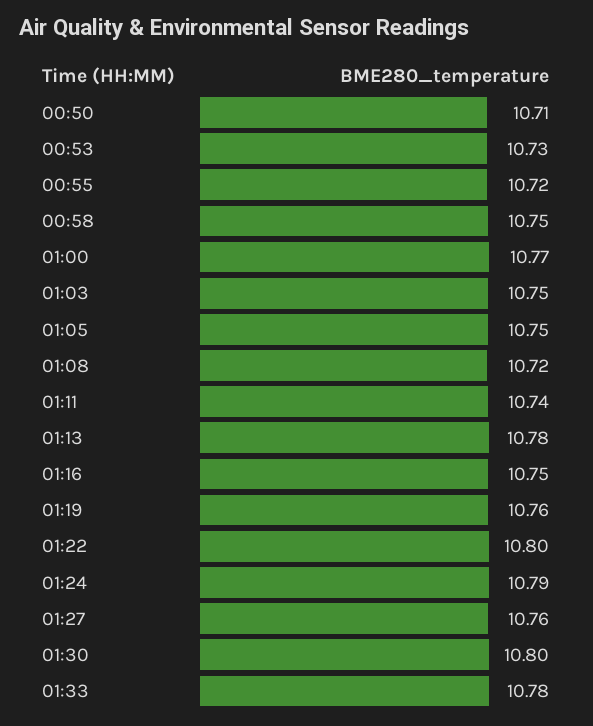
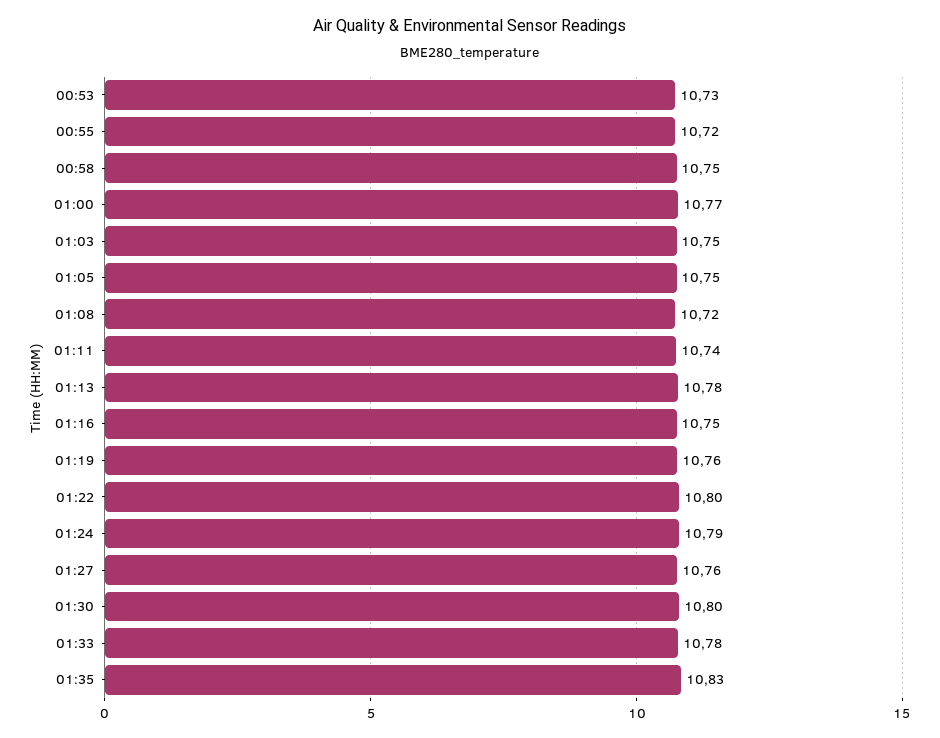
00:50: 10.71 -> none
01:35: none -> 10.83

